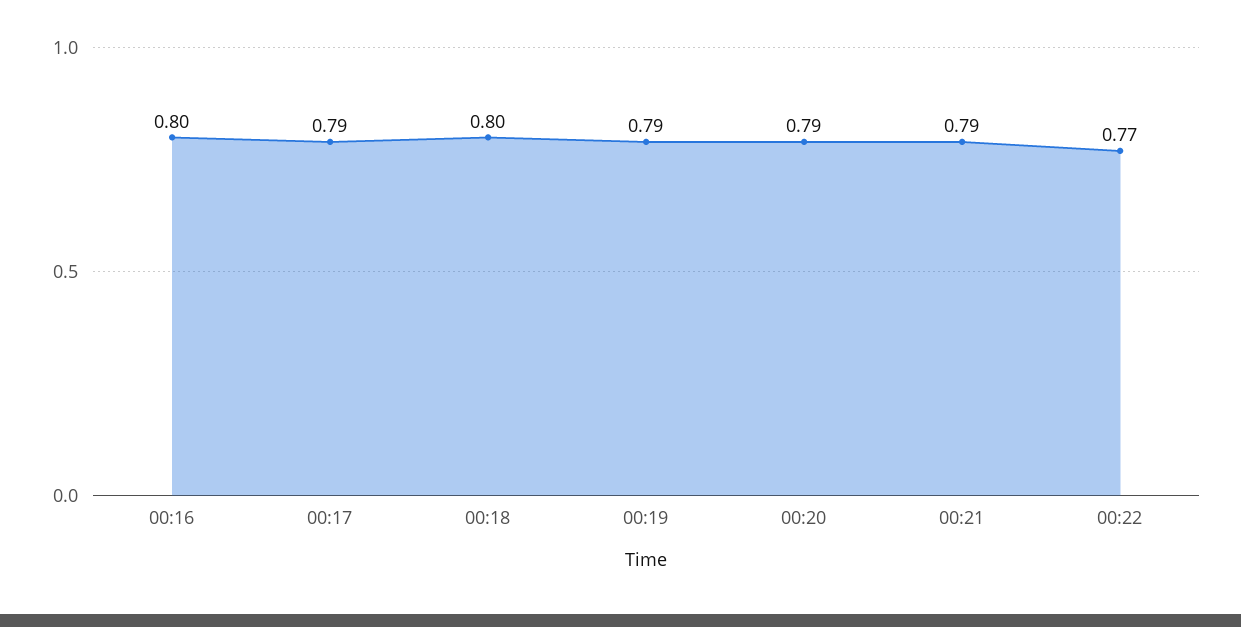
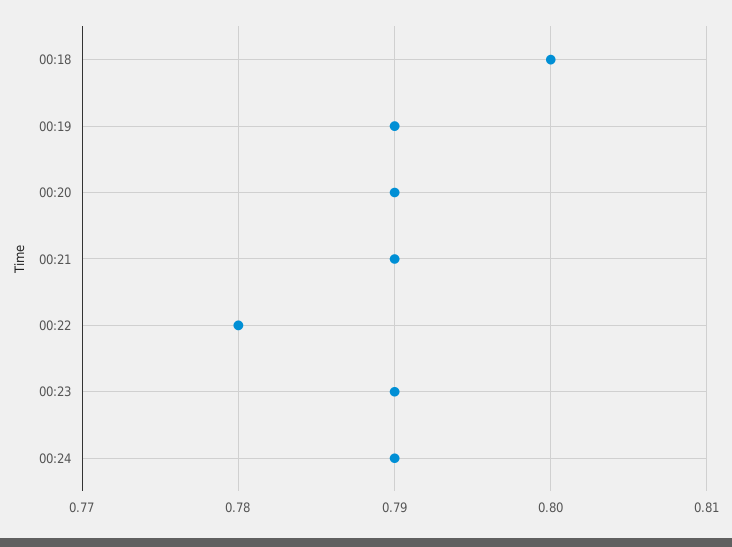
00:16: 0.8 -> none
00:17: 0.79 -> none
00:22: 0.77 -> 0.78
00:23: none -> 0.79
00:24: none -> 0.79

